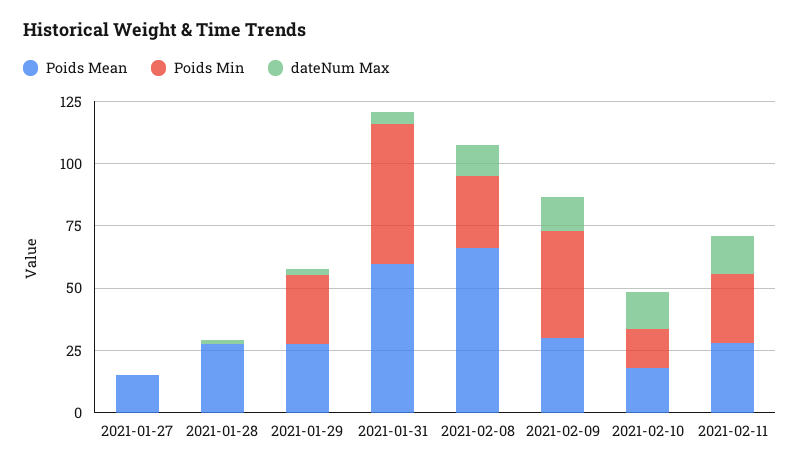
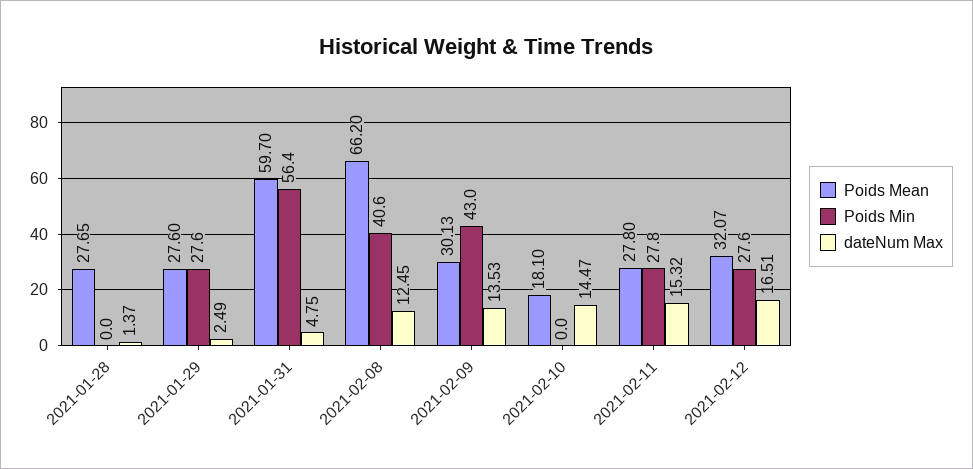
Poids Mean, 2021-01-27: 15 -> none
Poids Min, 2021-01-27: 0 -> none
dateNum Max, 2021-01-27: 0 -> none
Poids Min, 2021-02-08: 30 -> 40.6
Poids Min, 2021-02-10: 15 -> 0
Poids Mean, 2021-02-12: none -> 32.07
Poids Min, 2021-02-12: none -> 27.6
dateNum Max, 2021-02-12: none -> 16.51

